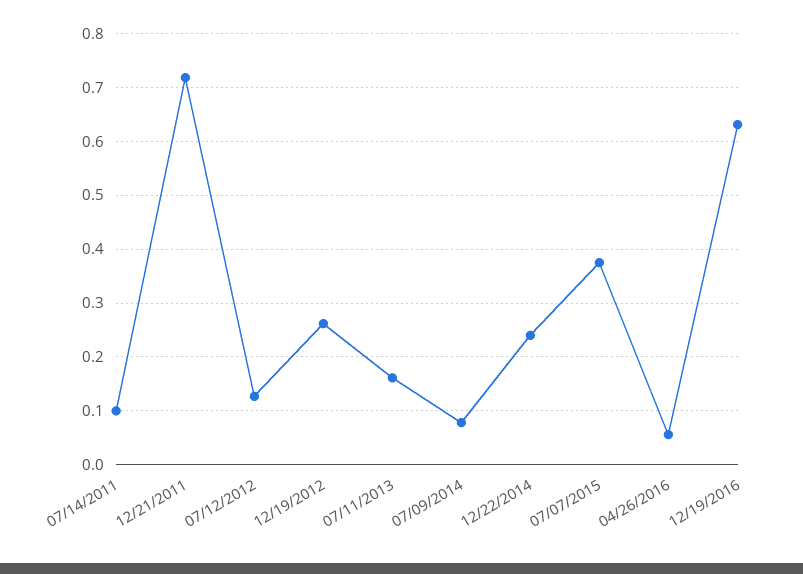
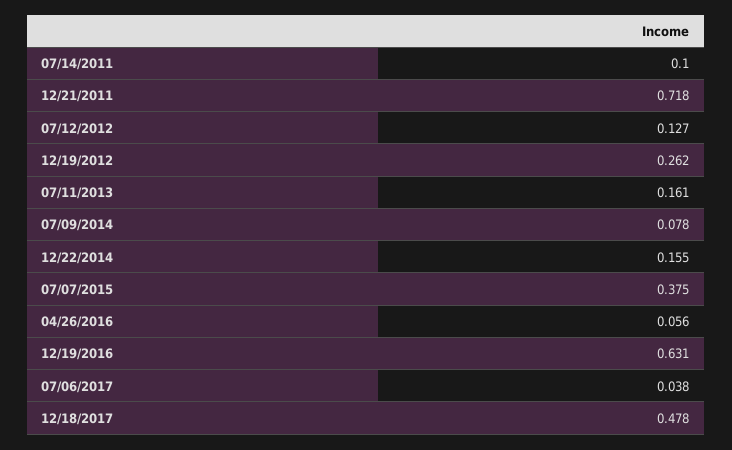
12/22/2014: 0.24 -> 0.155
07/06/2017: none -> 0.038
12/18/2017: none -> 0.478

